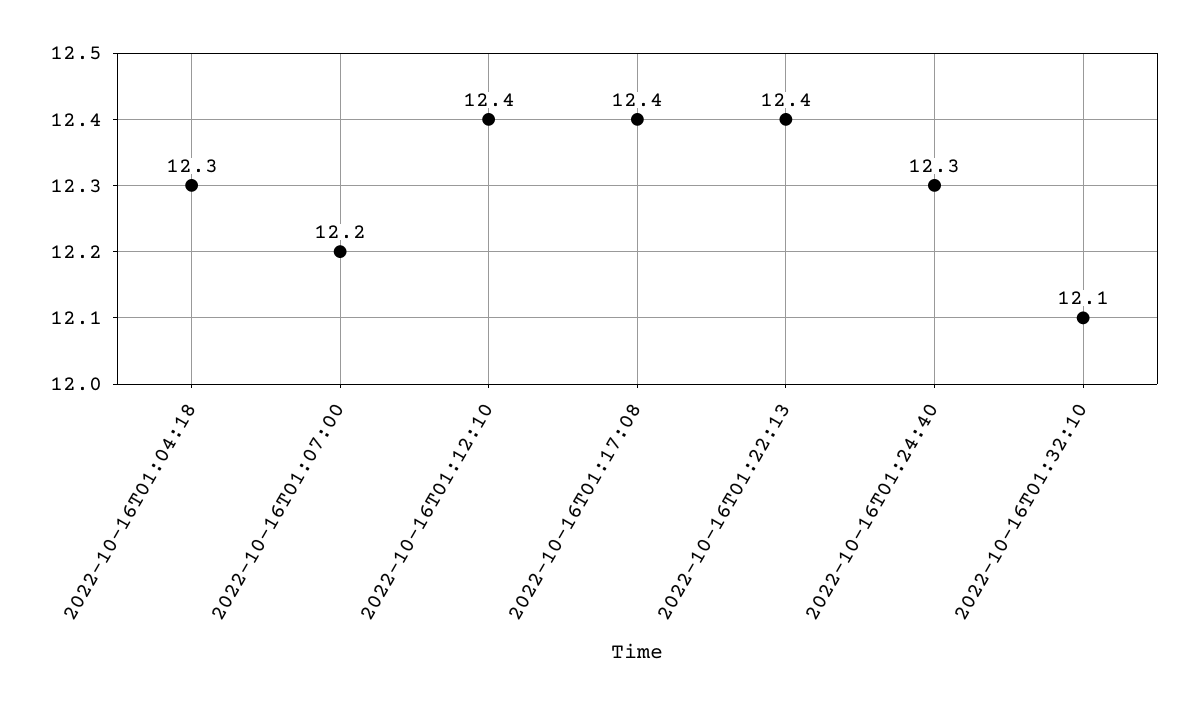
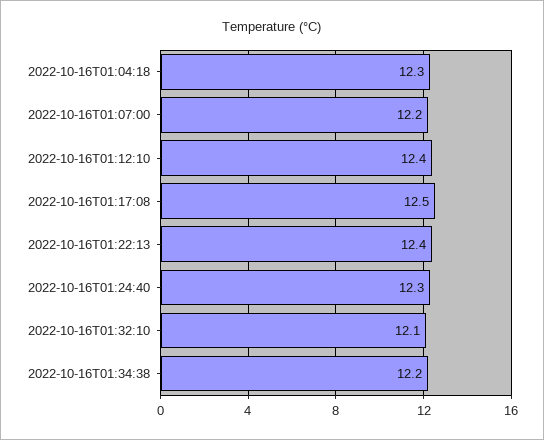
2022-10-16T01:17:08: 12.4 -> 12.5
2022-10-16T01:34:38: none -> 12.2

